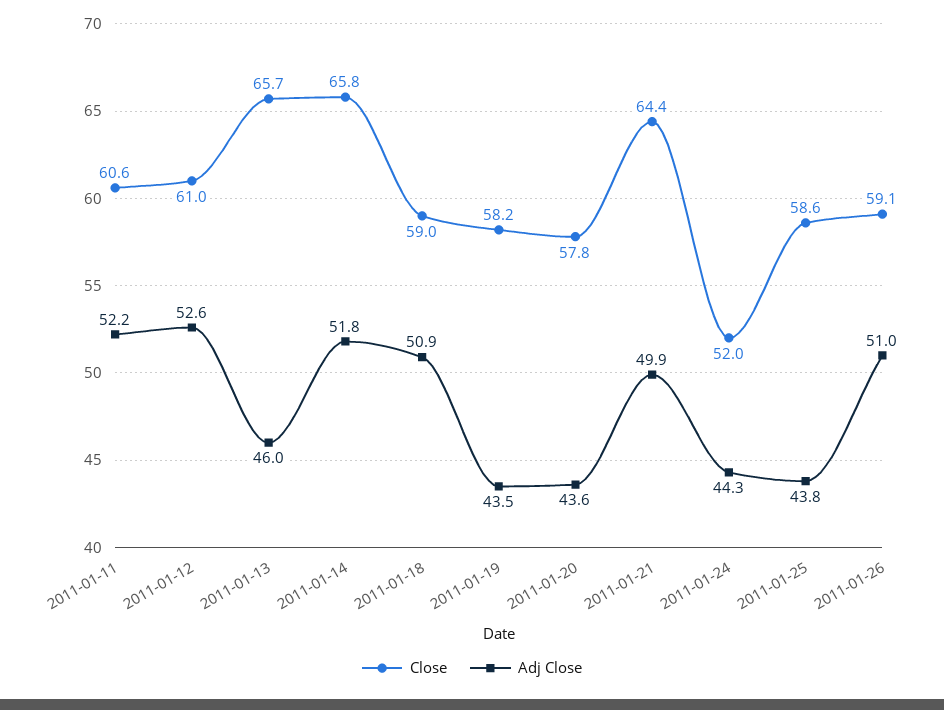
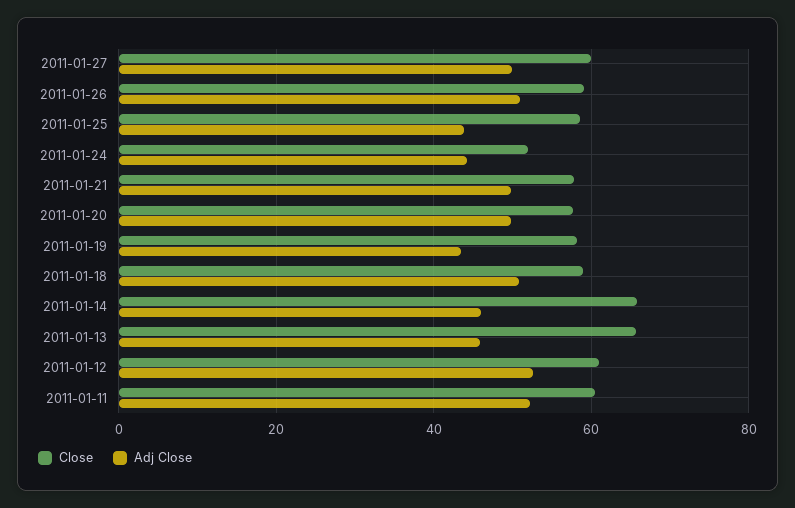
Adj Close, 2011-01-14: 51.8 -> 46
Adj Close, 2011-01-20: 43.6 -> 50
Close, 2011-01-21: 64.4 -> 58
Close, 2011-01-27: none -> 60
Adj Close, 2011-01-27: none -> 50

